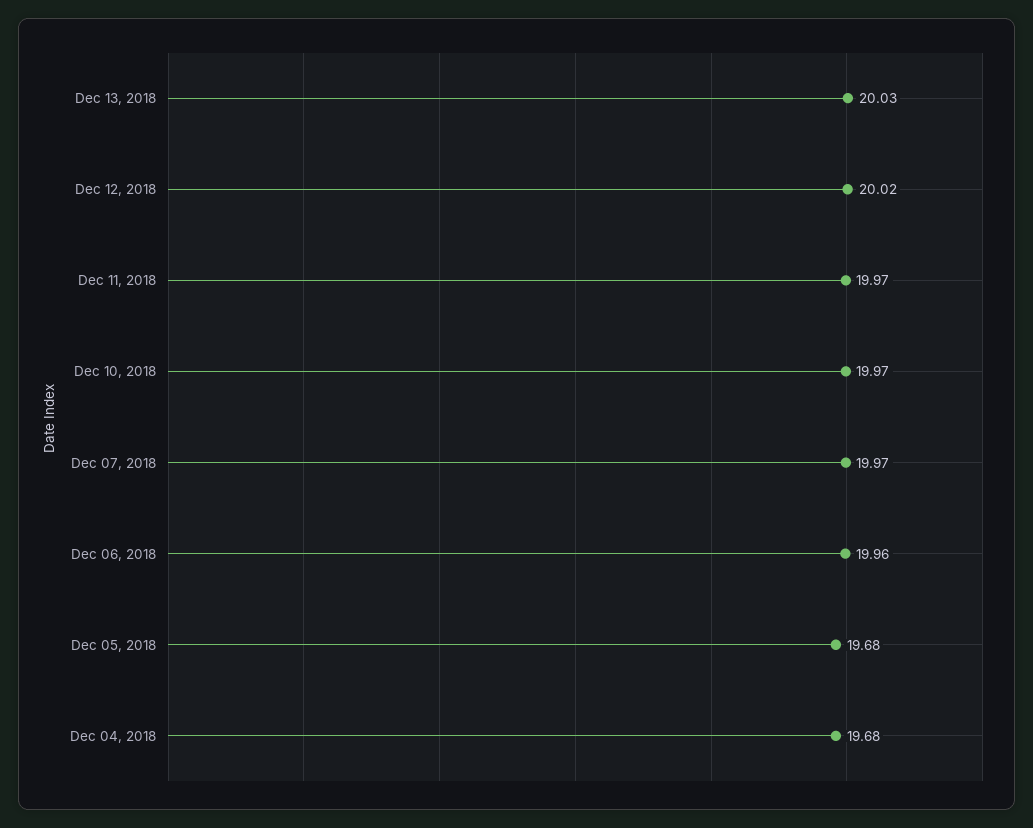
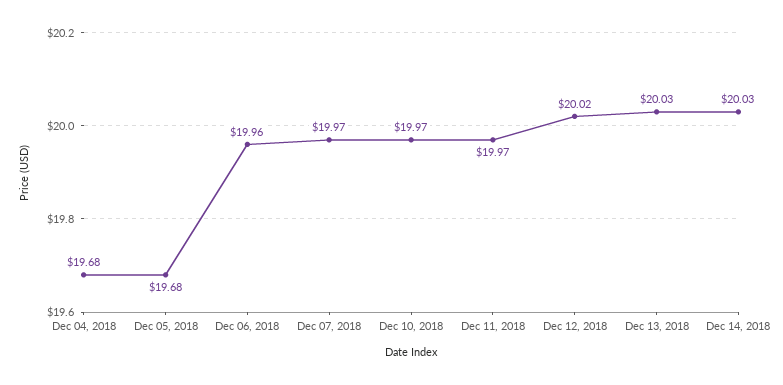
Dec 14, 2018: none -> 20.03

